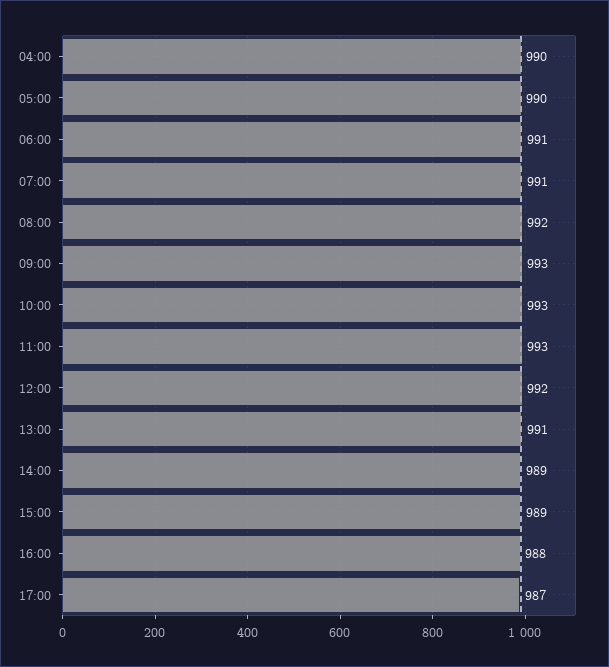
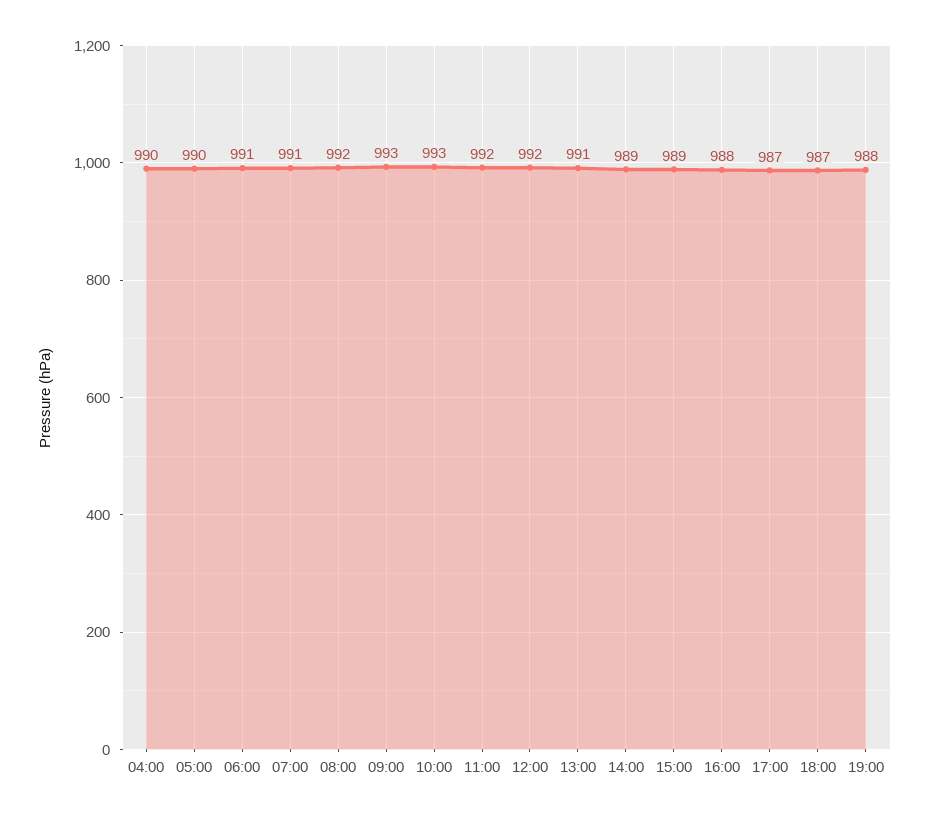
11:00: 993 -> 992
18:00: none -> 987
19:00: none -> 988

